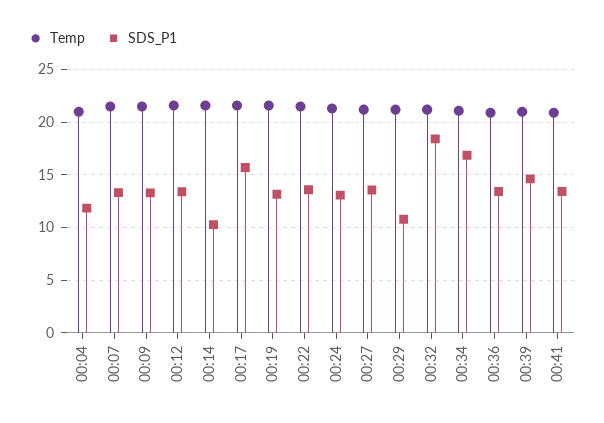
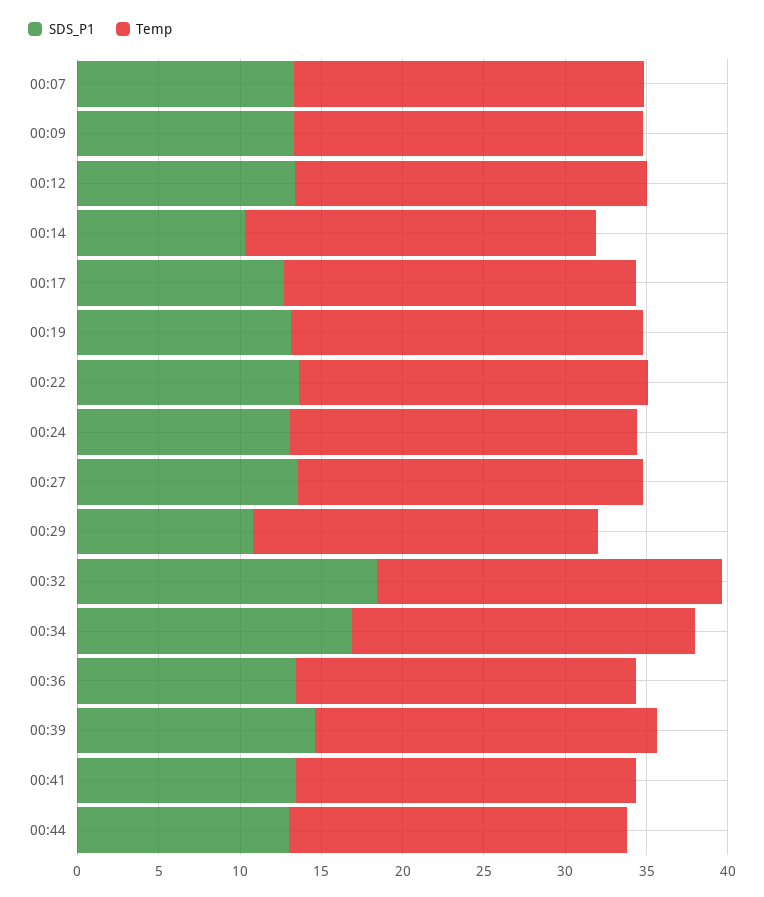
Temp, 00:04: 21 -> none
SDS_P1, 00:04: 12 -> none
SDS_P1, 00:17: 16 -> 13
SDS_P1, 00:44: none -> 13
Temp, 00:44: none -> 21

